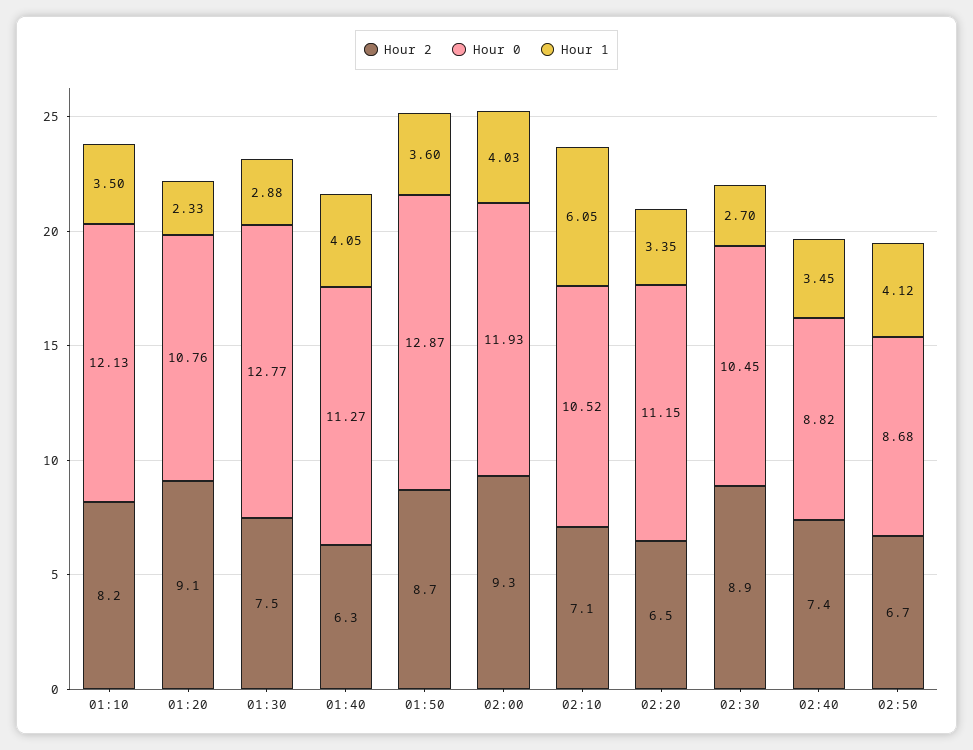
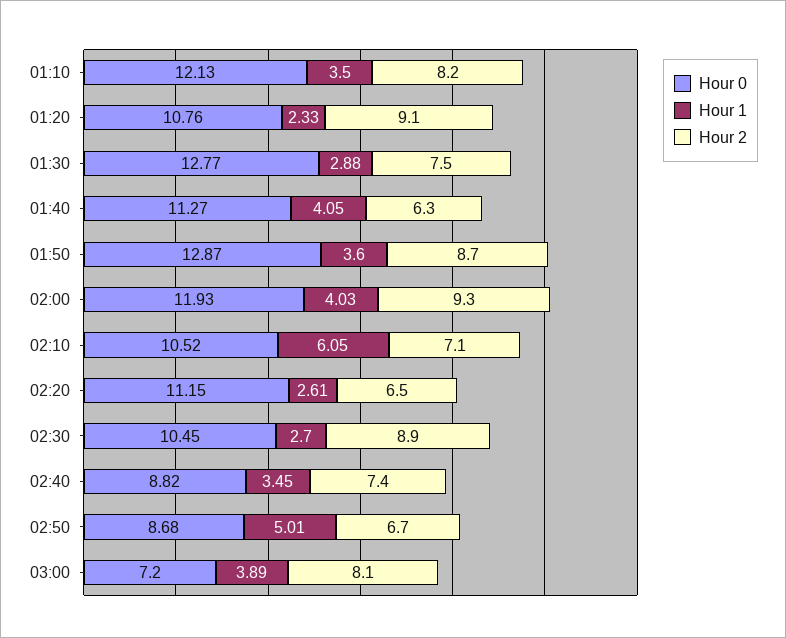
Hour 1, 02:20: 3.35 -> 2.61
Hour 1, 02:50: 4.12 -> 5.01
Hour 0, 03:00: none -> 7.2
Hour 1, 03:00: none -> 3.89
Hour 2, 03:00: none -> 8.1

